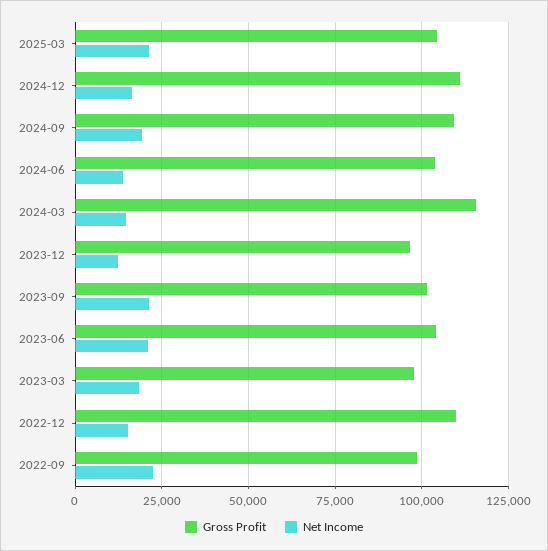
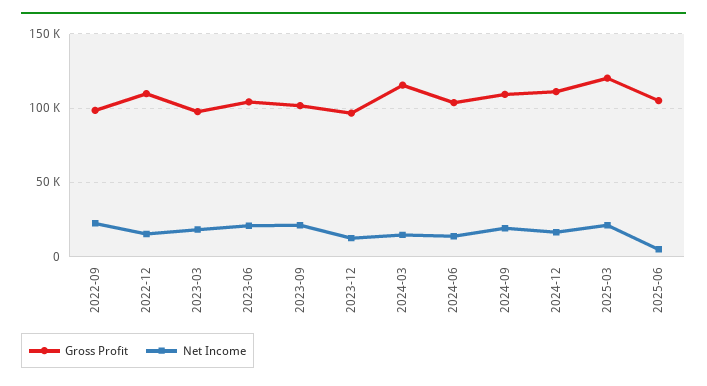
Gross Profit, 2025-03: 105000 -> 120000
Gross Profit, 2025-06: none -> 105000
Net Income, 2025-06: none -> 5000

